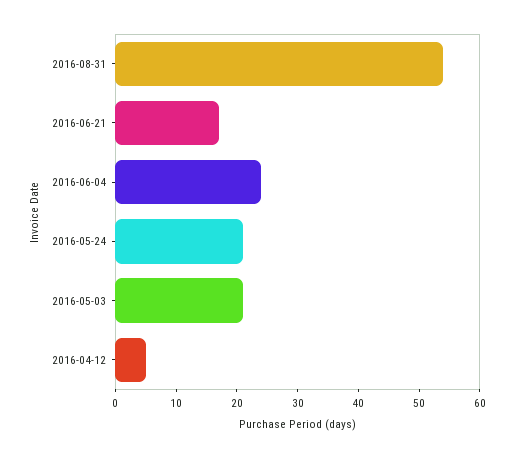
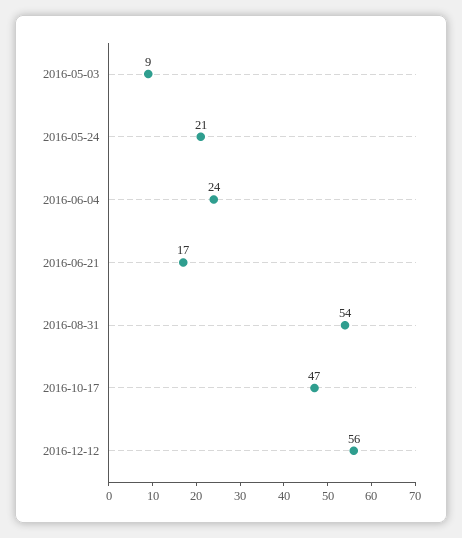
2016-05-03: 20 -> 9
2016-04-12: 5 -> none
2016-10-17: none -> 47
2016-12-12: none -> 56

